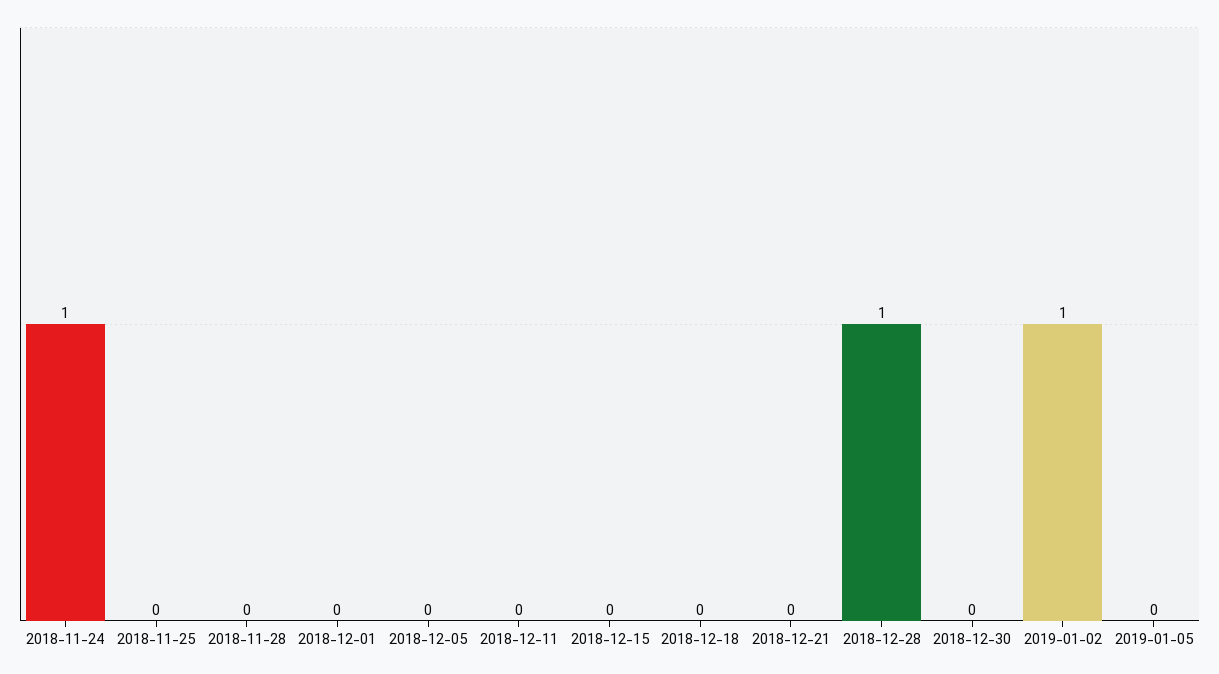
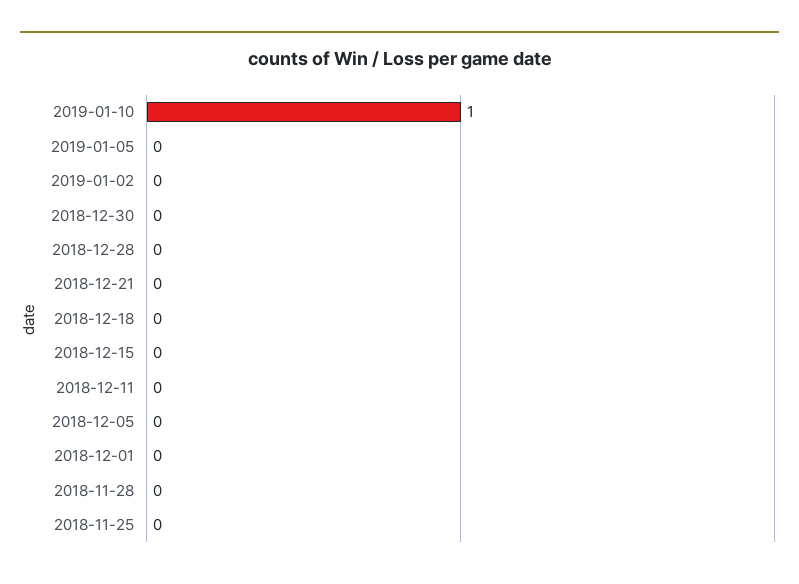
2018-11-24: 1 -> none
2018-12-28: 1 -> 0
2019-01-02: 1 -> 0
2019-01-10: none -> 1

